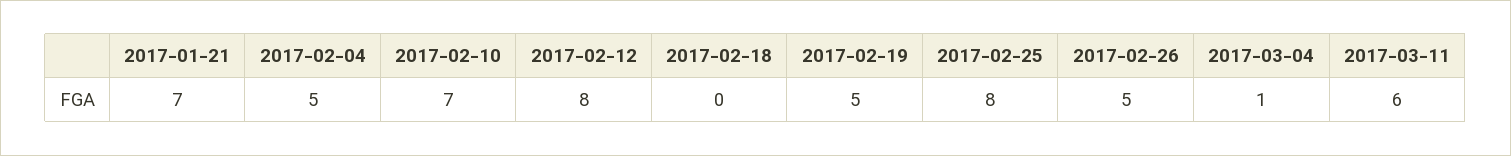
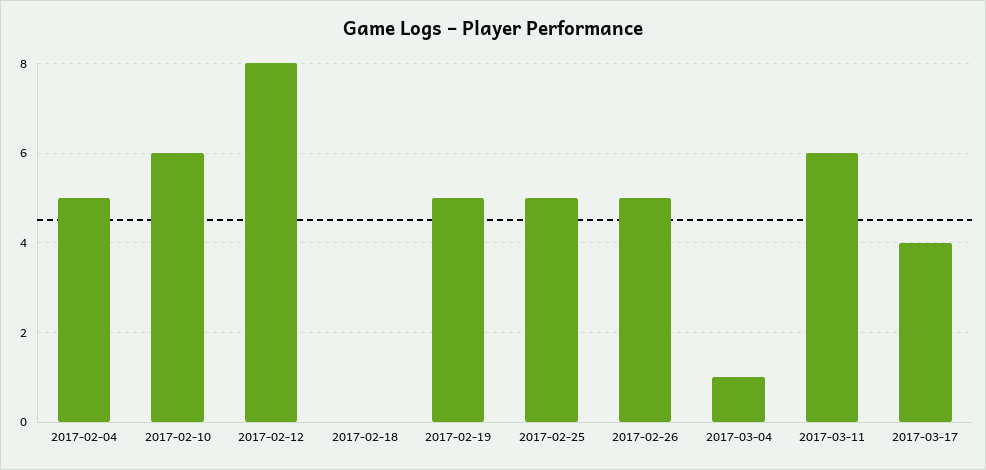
2017-01-21: 7 -> none
2017-02-10: 7 -> 6
2017-02-25: 8 -> 5
2017-03-17: none -> 4

